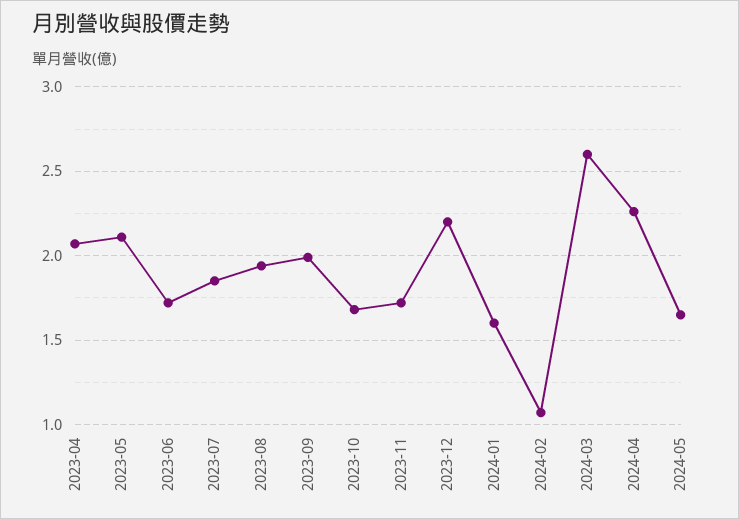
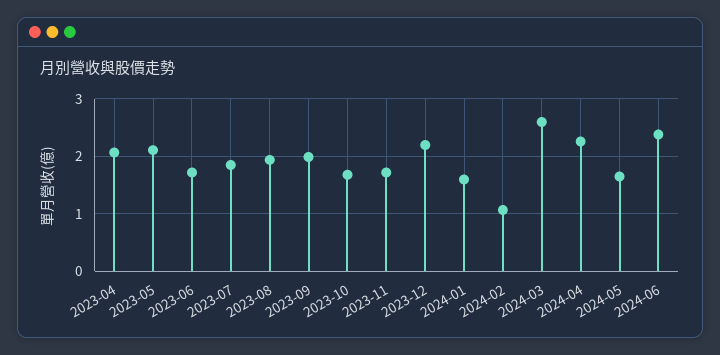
2024-06: none -> 2.4

